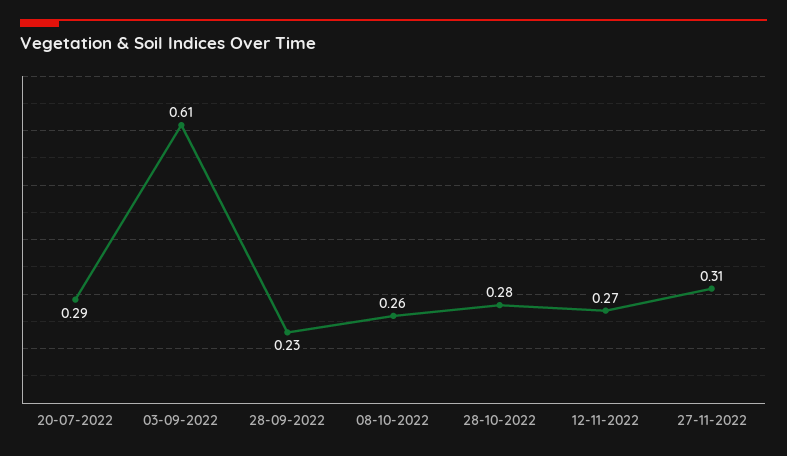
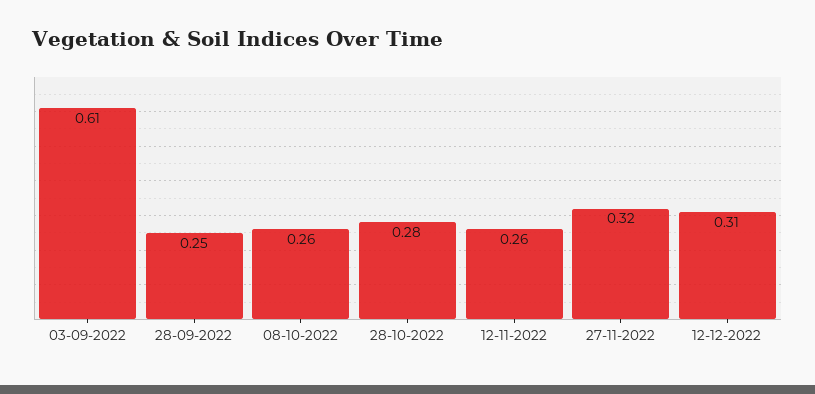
20-07-2022: 0.29 -> none
28-09-2022: 0.23 -> 0.25
12-11-2022: 0.27 -> 0.26
27-11-2022: 0.31 -> 0.32
12-12-2022: none -> 0.31

